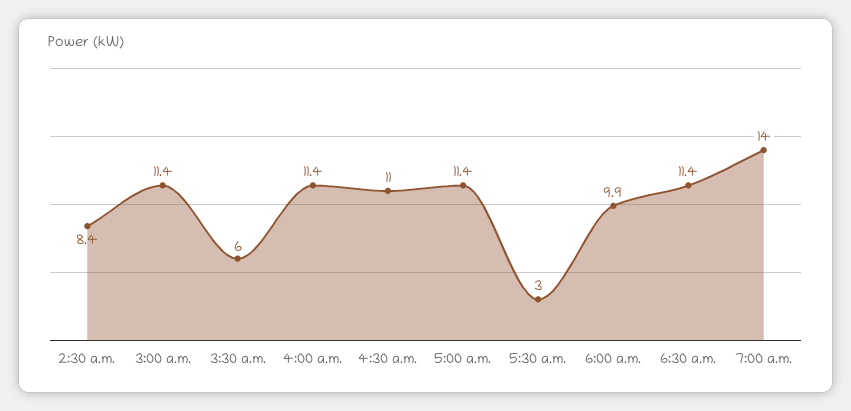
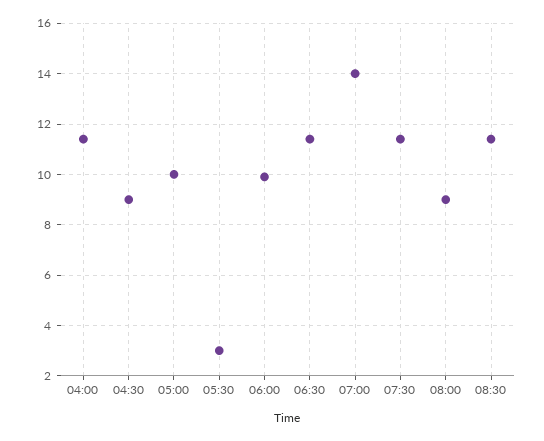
2:30 a.m.: 8.4 -> none
3:00 a.m.: 11.4 -> none
3:30 a.m.: 6 -> none
4:30 a.m.: 11 -> 9
5:00 a.m.: 11.4 -> 10
07:30: none -> 11.5
08:00: none -> 9
08:30: none -> 11.5

